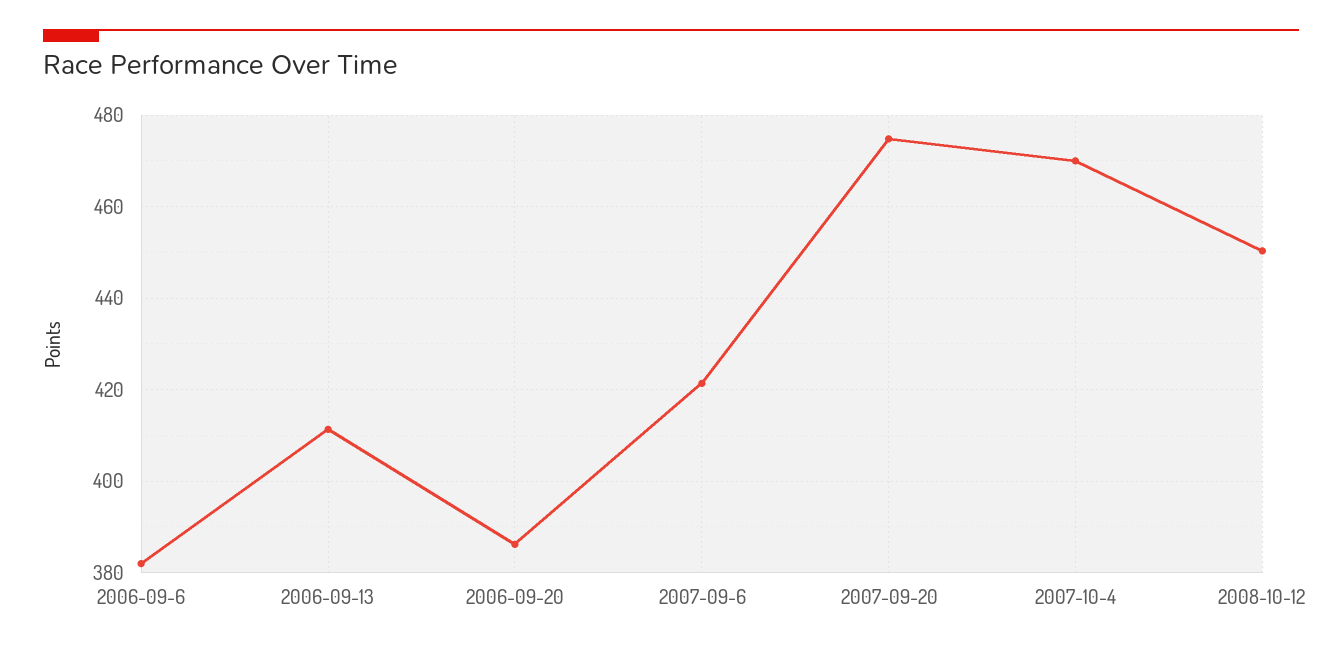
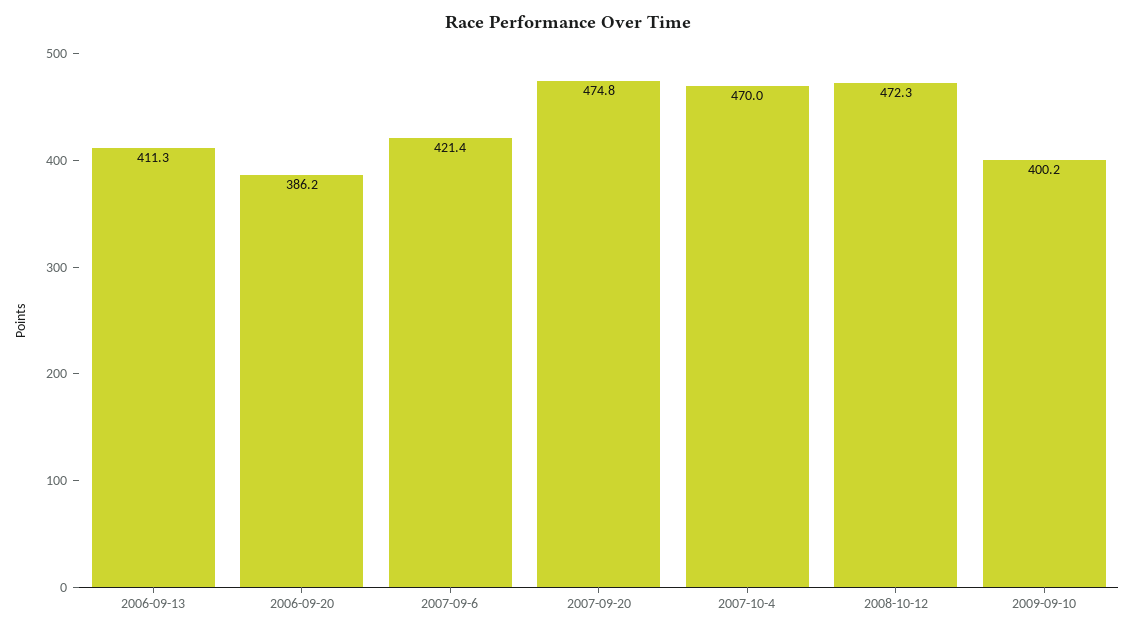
2006-09-6: 382 -> none
2008-10-12: 450 -> 472.3
2009-09-10: none -> 400.2

